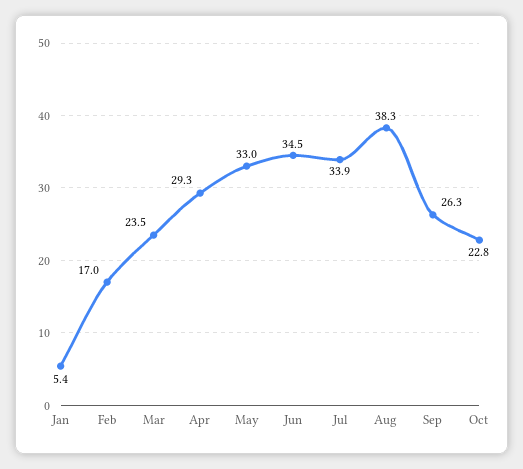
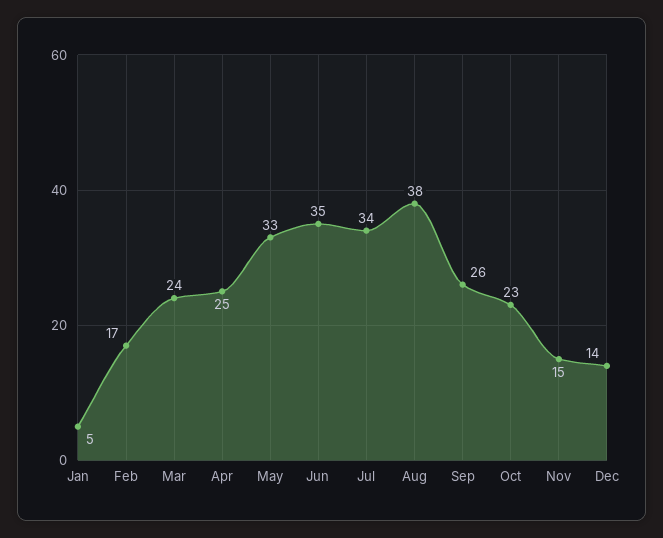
Apr: 29.3 -> 25
Nov: none -> 15
Dec: none -> 14

